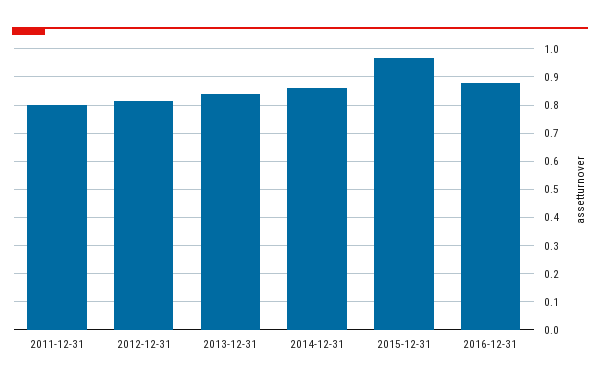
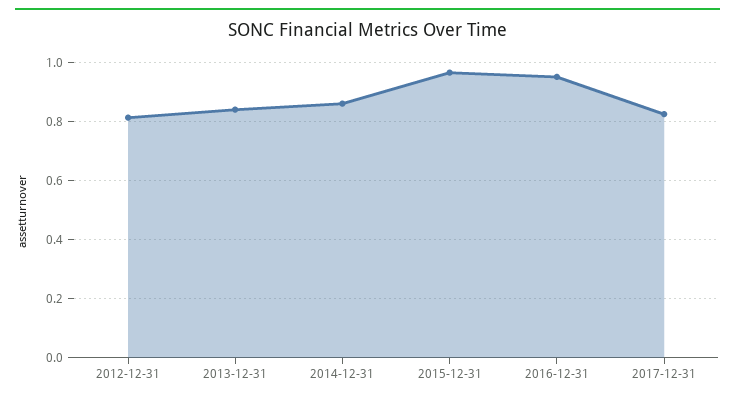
2011-12-31: 0.8 -> none
2016-12-31: 0.875 -> 0.95
2017-12-31: none -> 0.825

